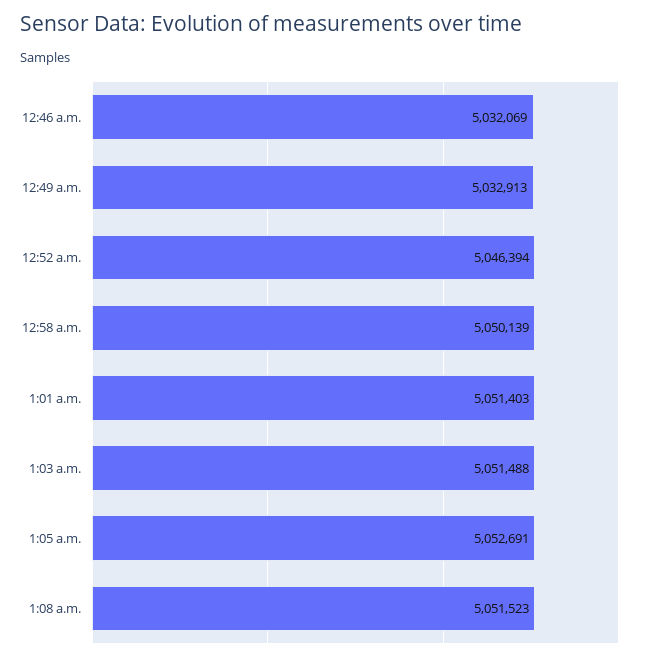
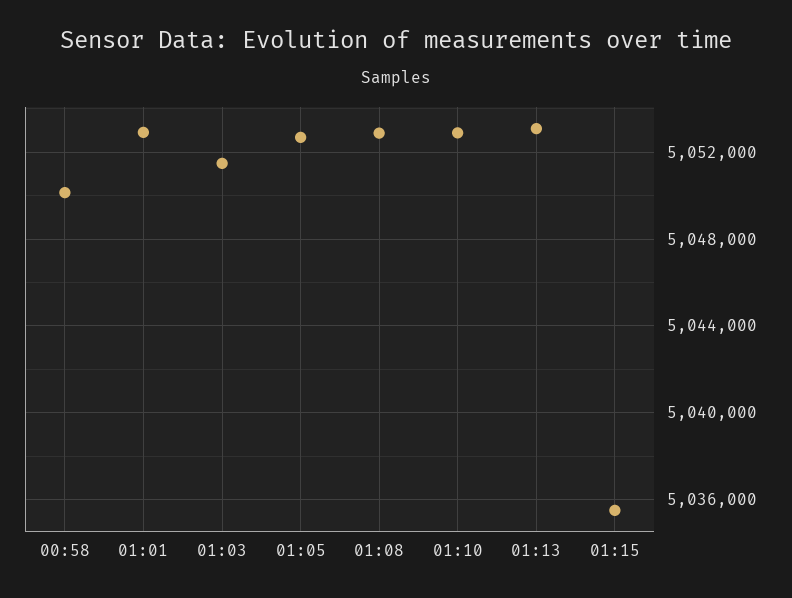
12:46 a.m.: 5032069 -> none
12:49 a.m.: 5032913 -> none
12:52 a.m.: 5046394 -> none
1:01 a.m.: 5051403 -> 5053000
1:08 a.m.: 5051523 -> 5053000
01:10: none -> 5053000
01:13: none -> 5053000
01:15: none -> 5035500

